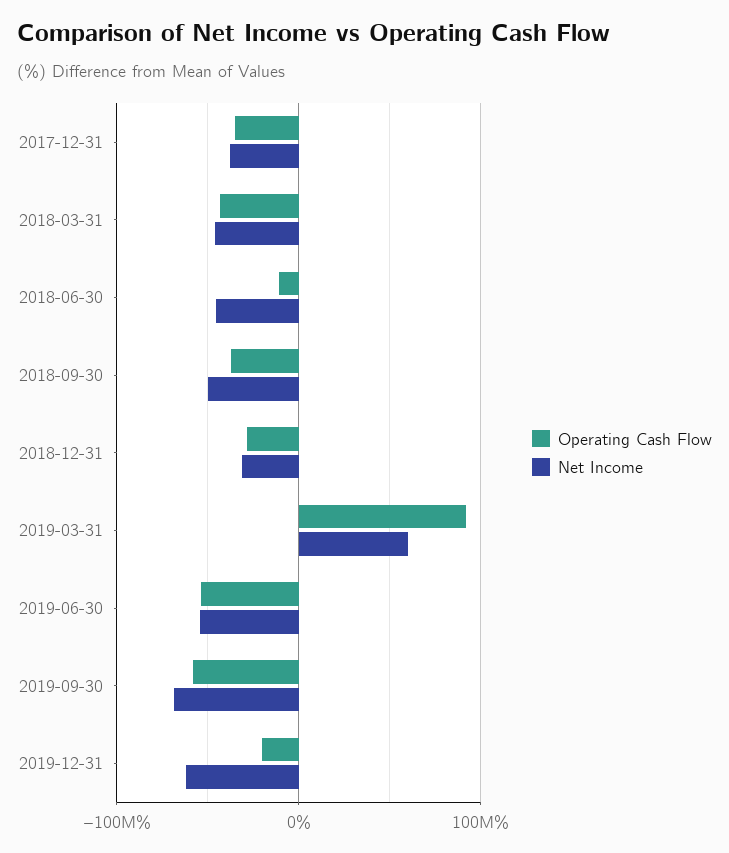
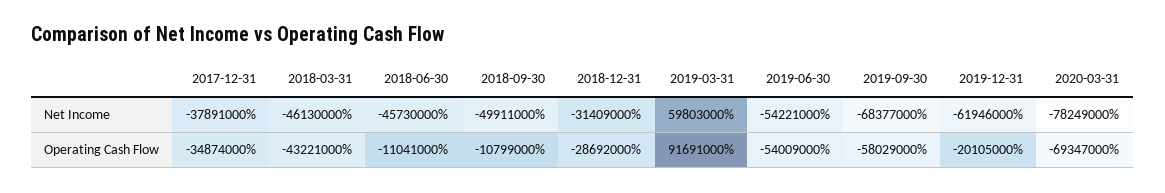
Operating Cash Flow, 2018-09-30: -40000000 -> -10799000
Net Income, 2020-03-31: none -> -78249000
Operating Cash Flow, 2020-03-31: none -> -69347000

